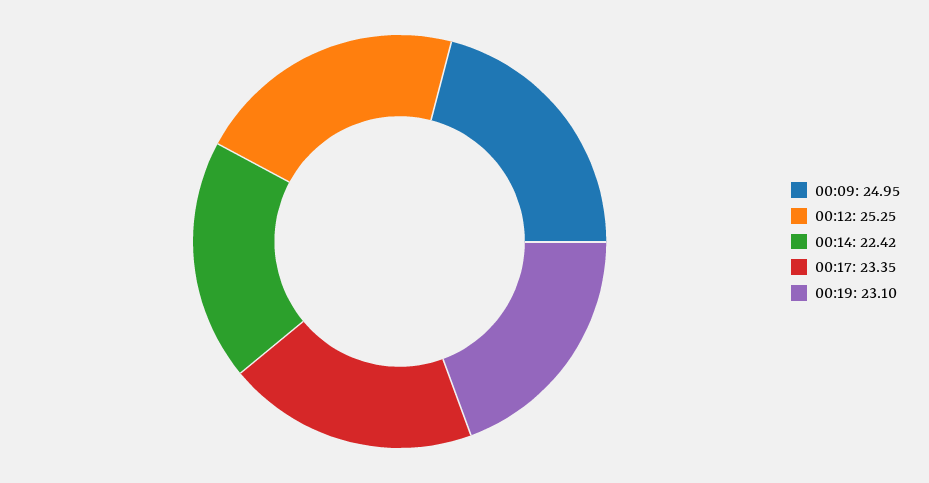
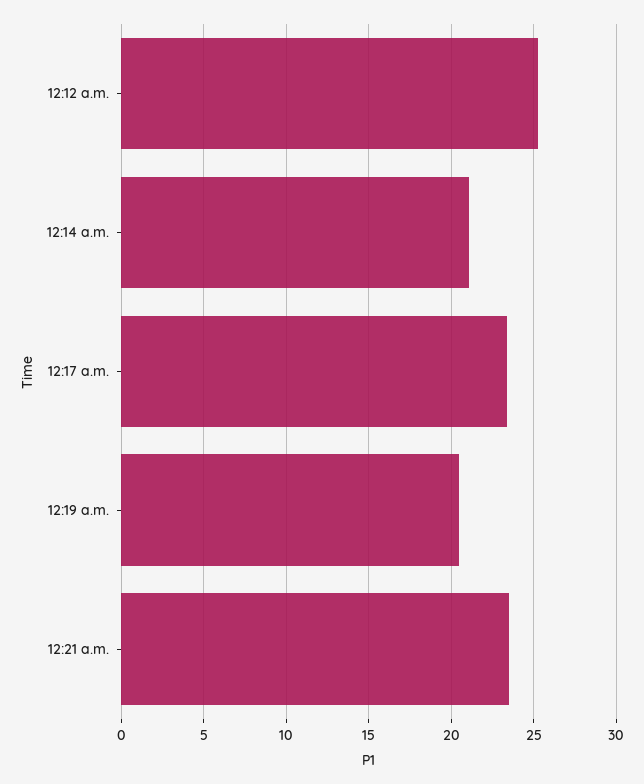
00:09: 24.95 -> none
00:14: 22.42 -> 21
00:19: 23.1 -> 20.5
12:21 a.m.: none -> 23.5

